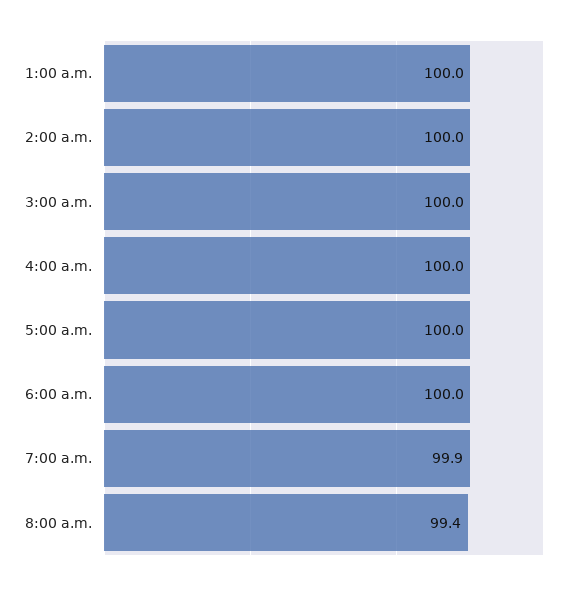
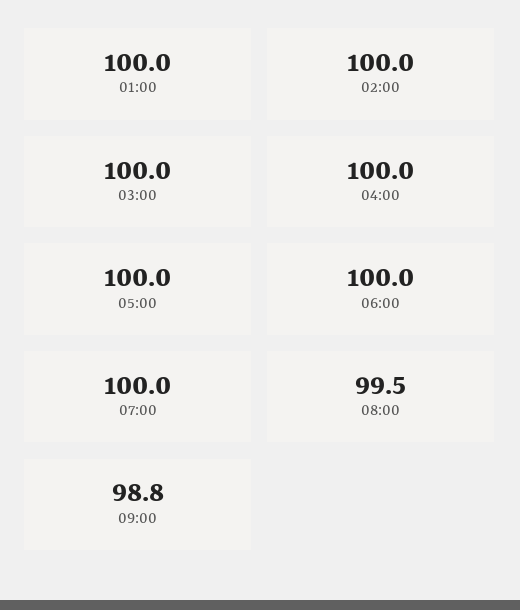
7:00 a.m.: 99.9 -> 100
8:00 a.m.: 99.4 -> 99.5
09:00: none -> 98.8

